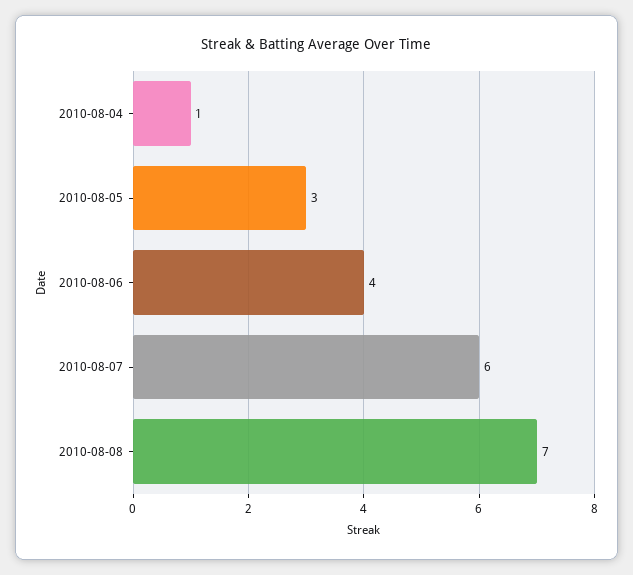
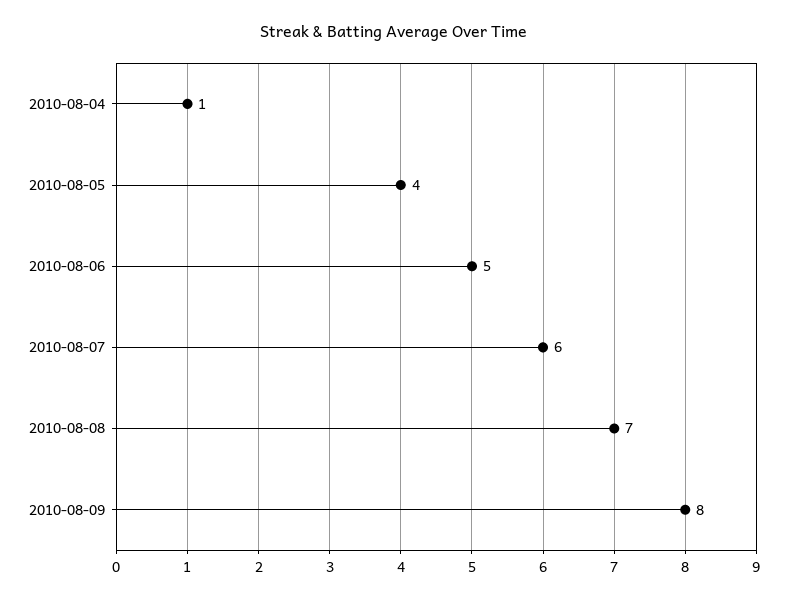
2010-08-05: 3 -> 4
2010-08-06: 4 -> 5
2010-08-09: none -> 8

